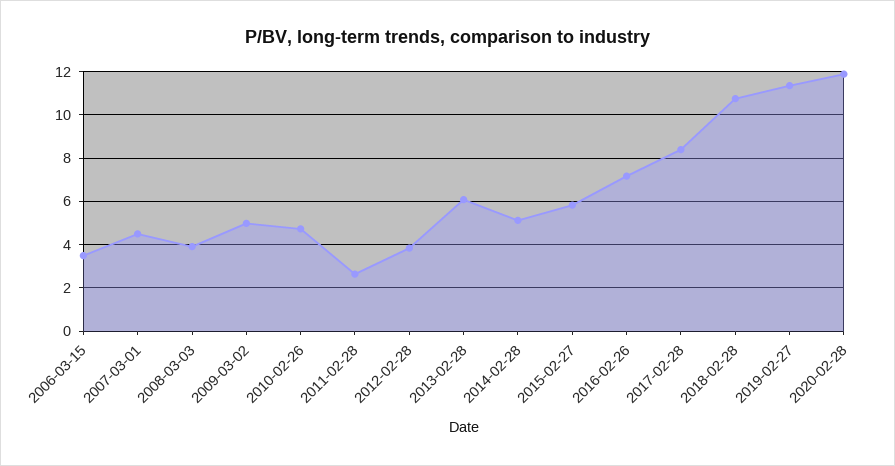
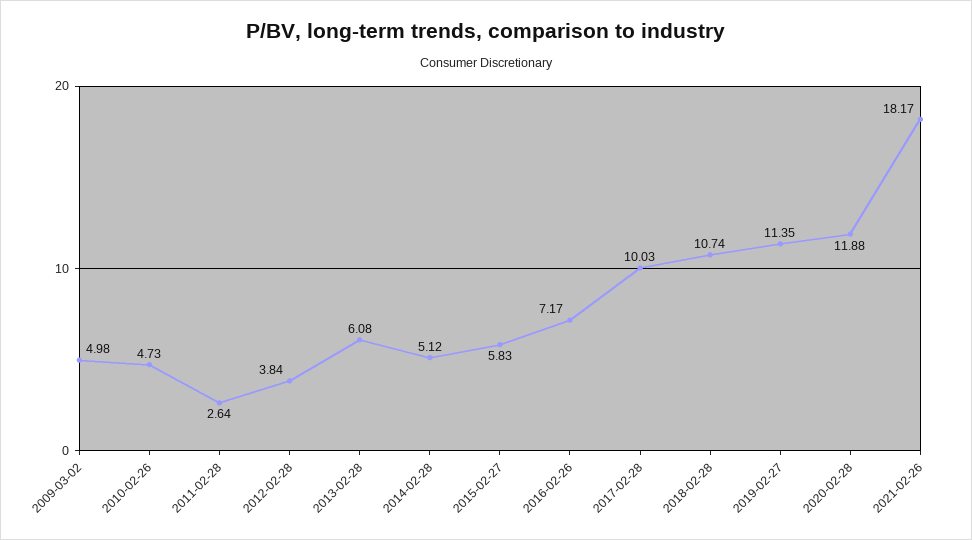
2006-03-15: 3.5 -> none
2007-03-01: 4.5 -> none
2008-03-03: 4 -> none
2017-02-28: 8.5 -> 10.03
2021-02-26: none -> 18.17

